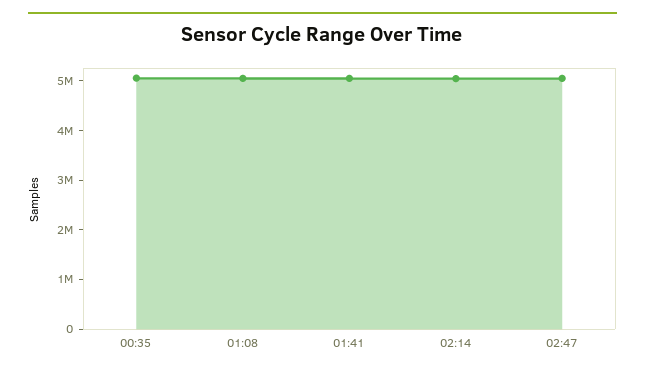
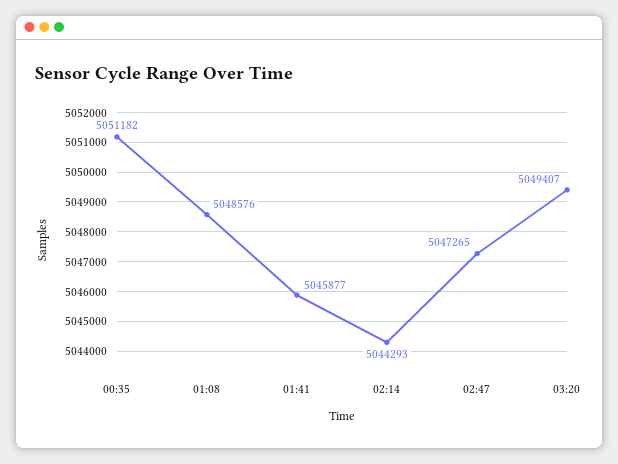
03:20: none -> 5049407

